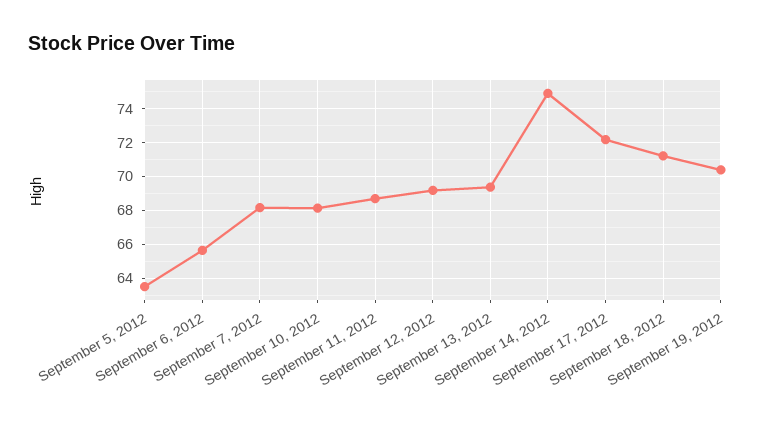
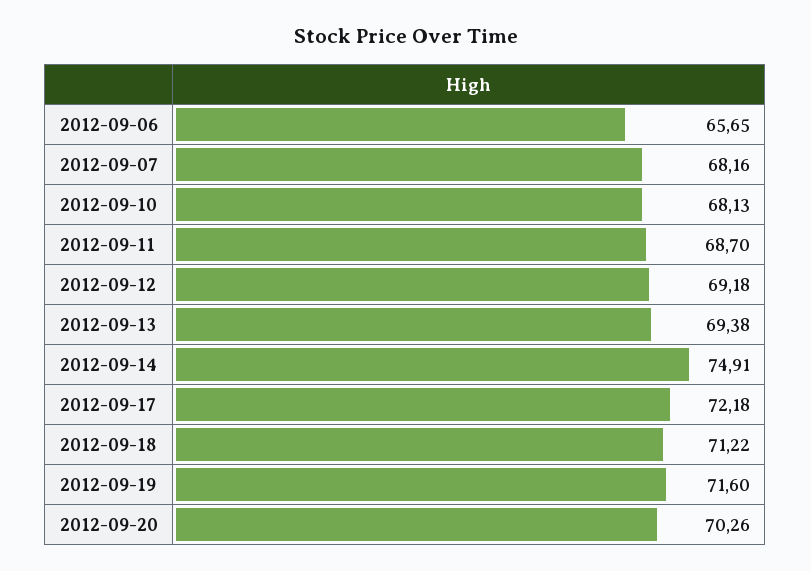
September 5, 2012: 63.5 -> none
September 19, 2012: 70.5 -> 71.6
2012-09-20: none -> 70.26

